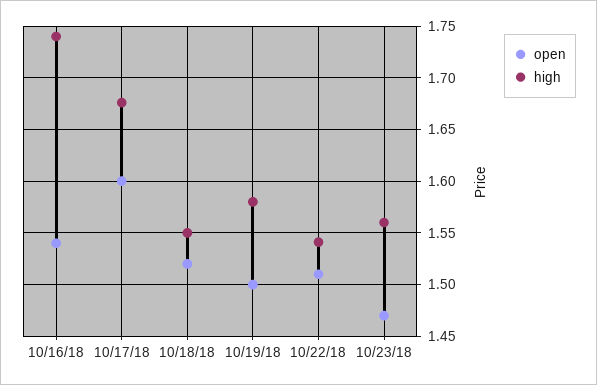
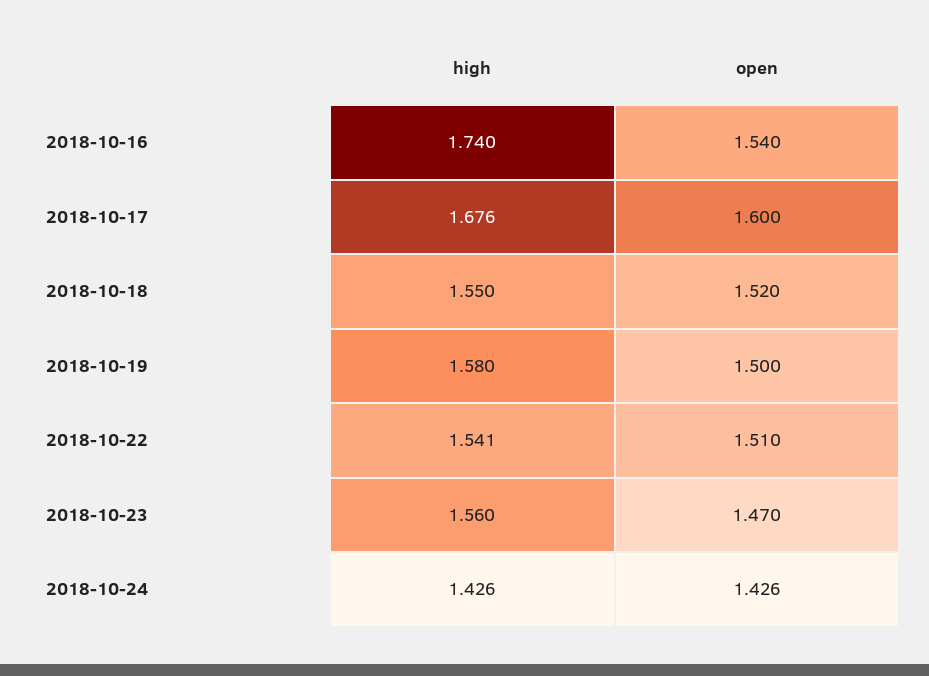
high, 2018-10-24: none -> 1.426
open, 2018-10-24: none -> 1.426

